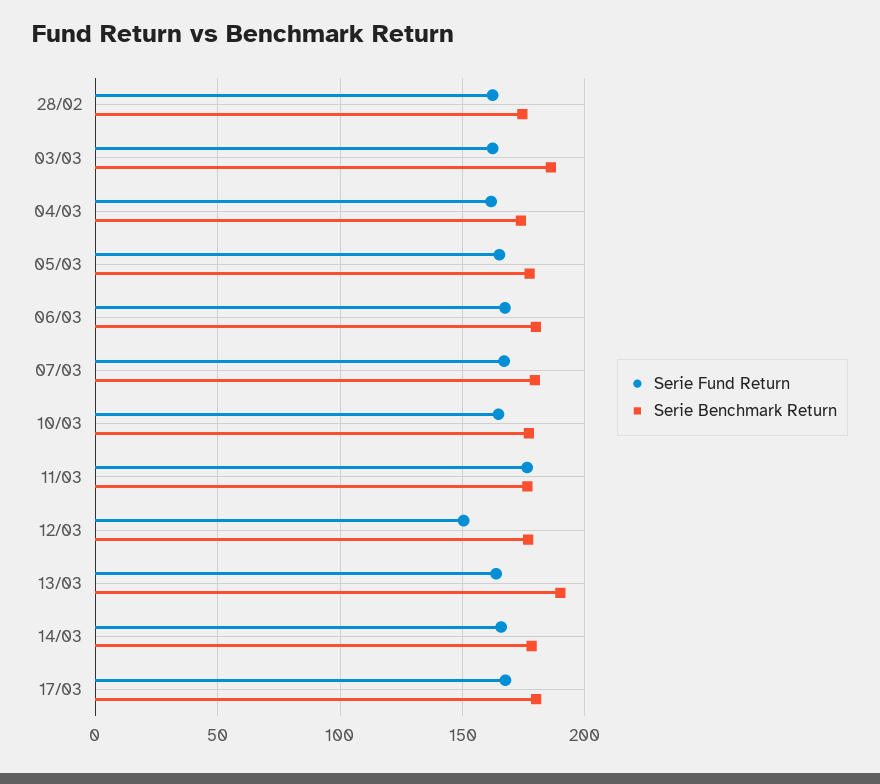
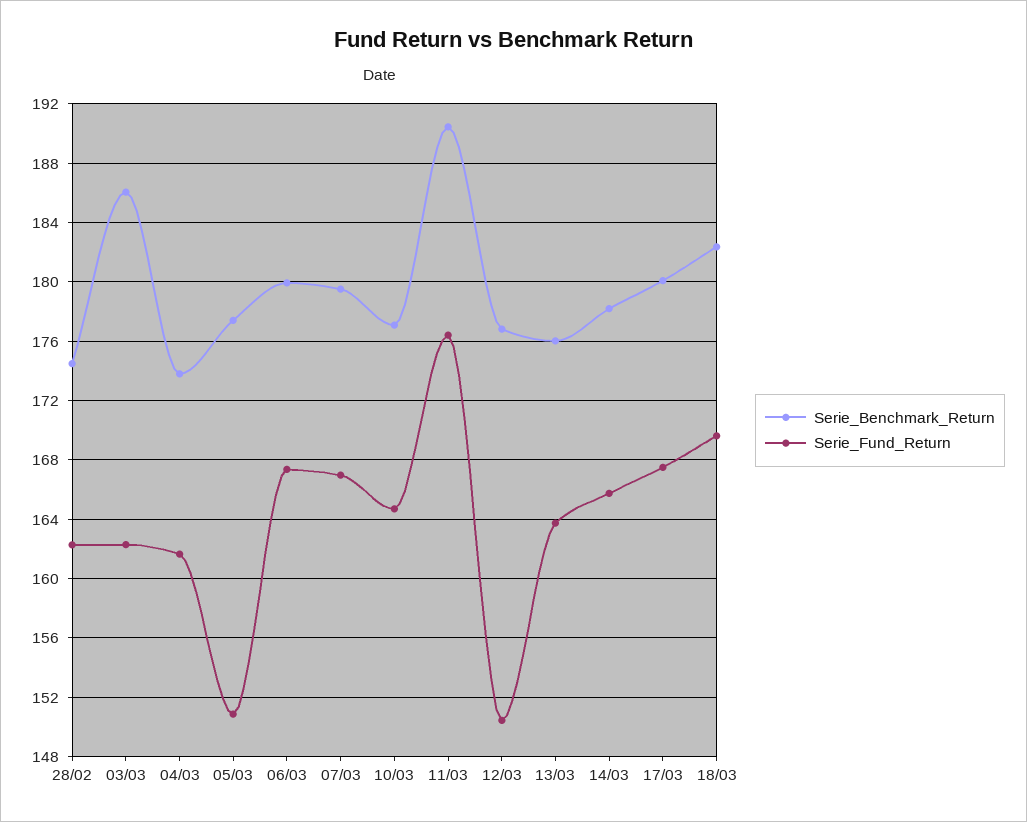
Serie Fund Return, 05/03: 165 -> 151
Serie Benchmark Return, 11/03: 175 -> 190.5
Serie Benchmark Return, 13/03: 190 -> 176
Serie Benchmark Return, 18/03: none -> 182.5
Serie Fund Return, 18/03: none -> 169.5

